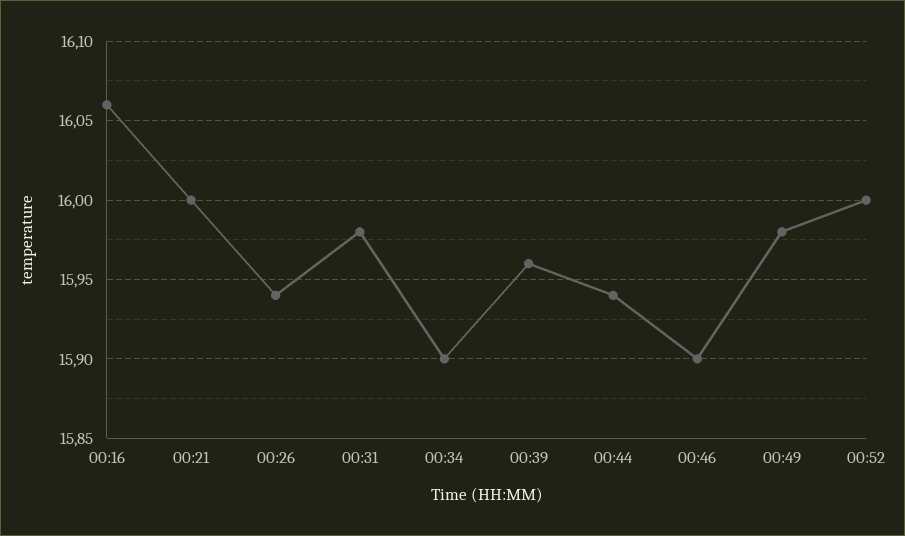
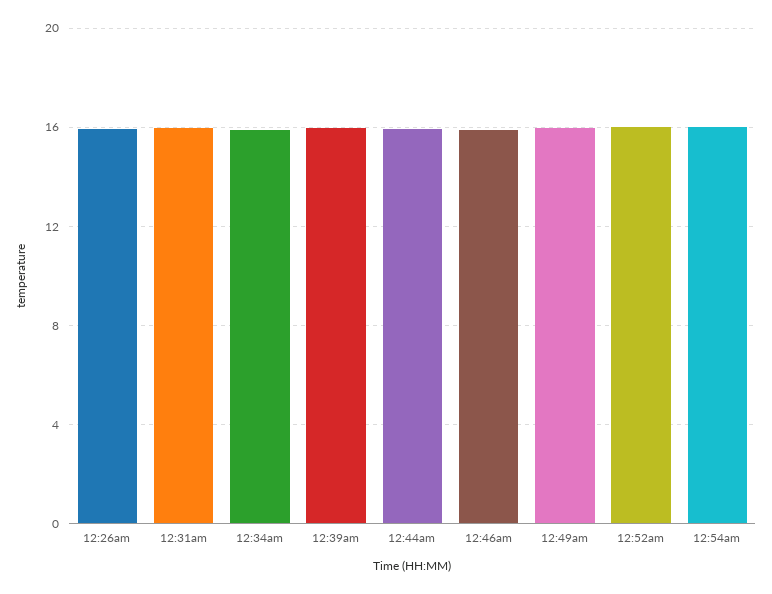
00:16: 16.06 -> none
00:21: 16 -> none
12:54am: none -> 16

